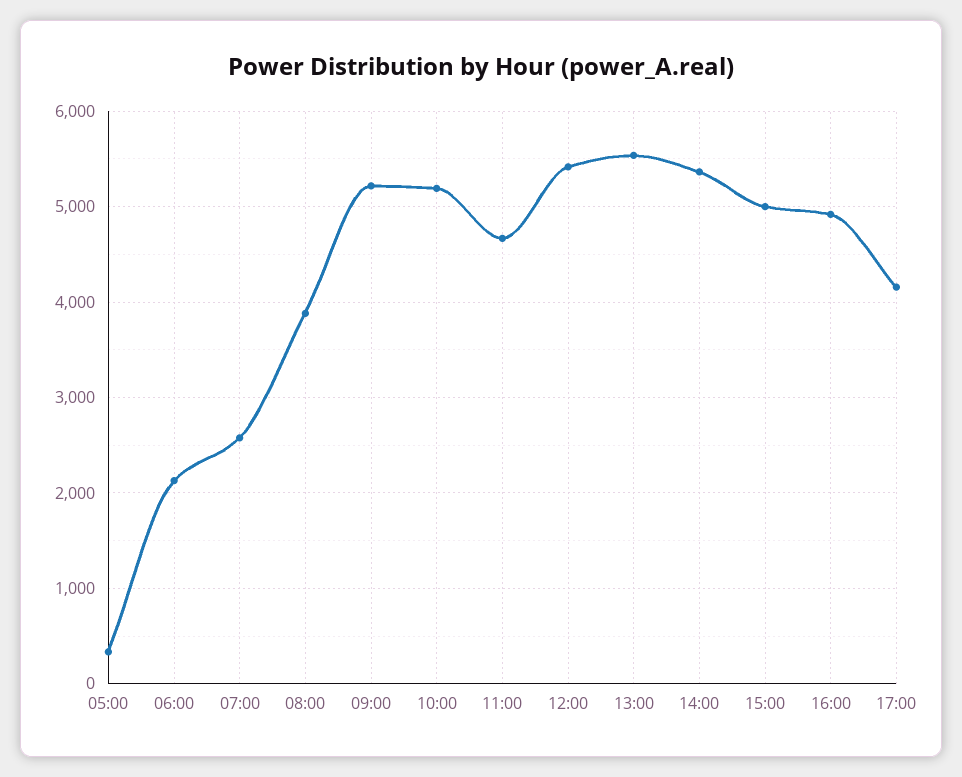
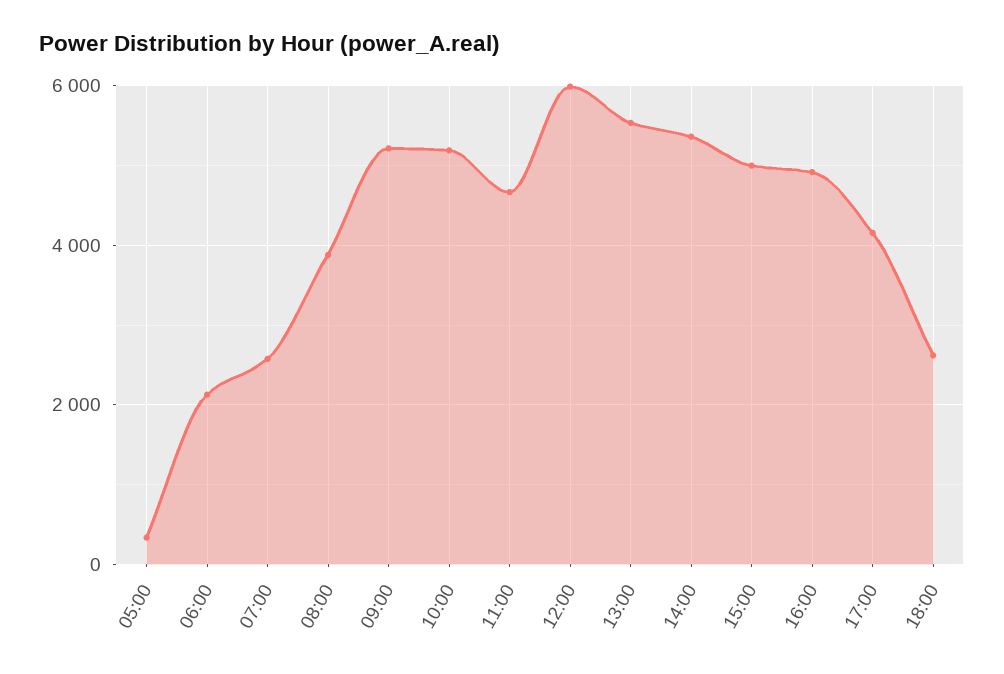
12:00: 5400 -> 6000
18:00: none -> 2600

